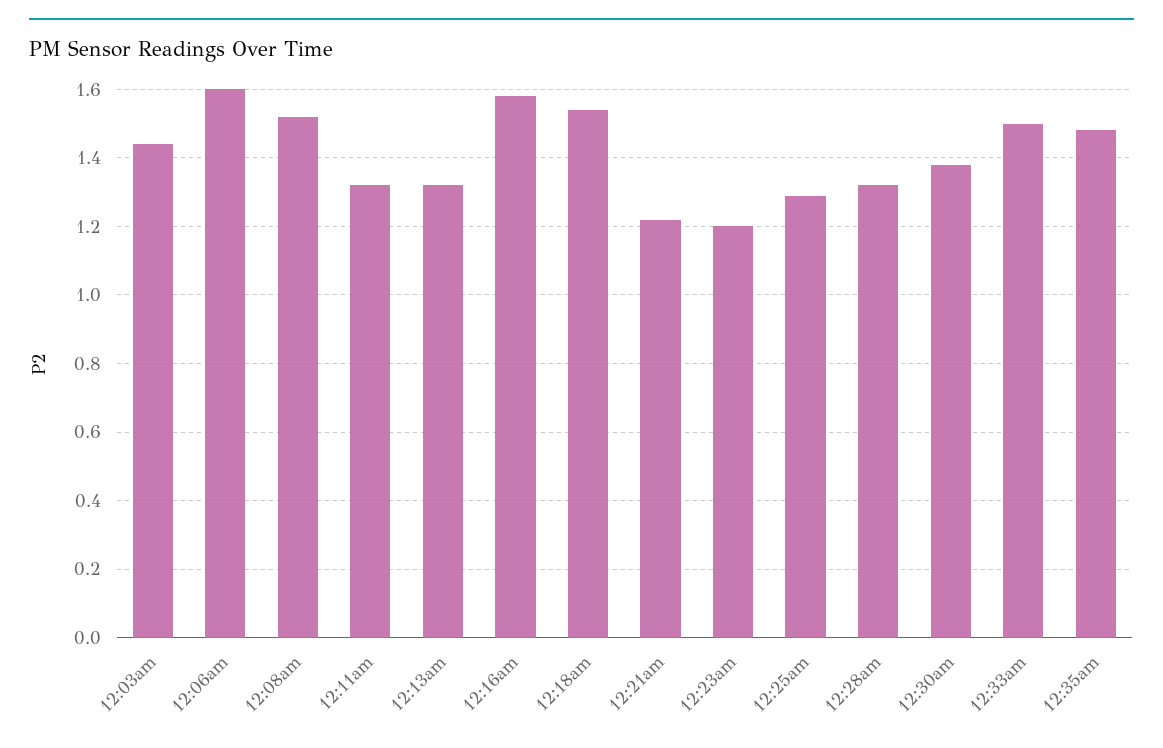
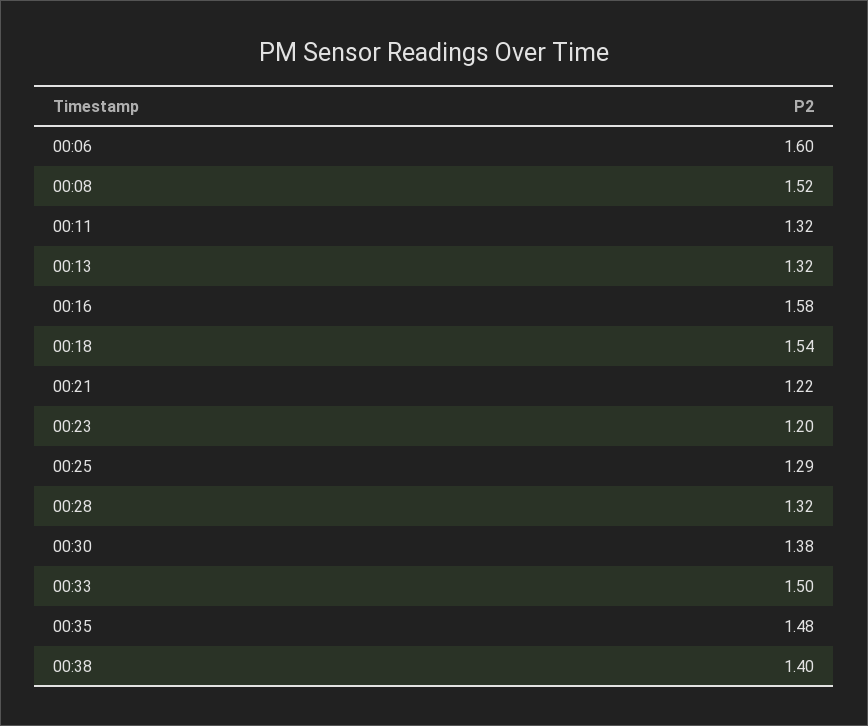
12:03am: 1.45 -> none
00:38: none -> 1.4

